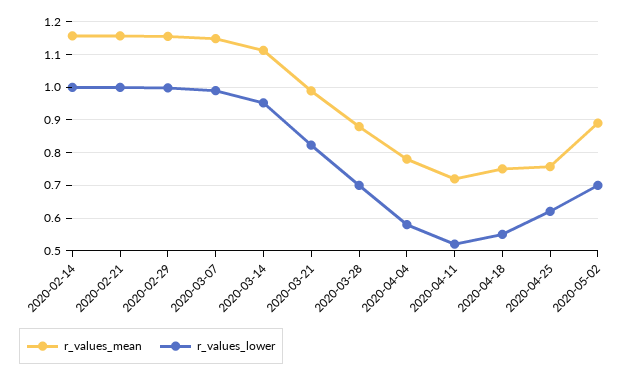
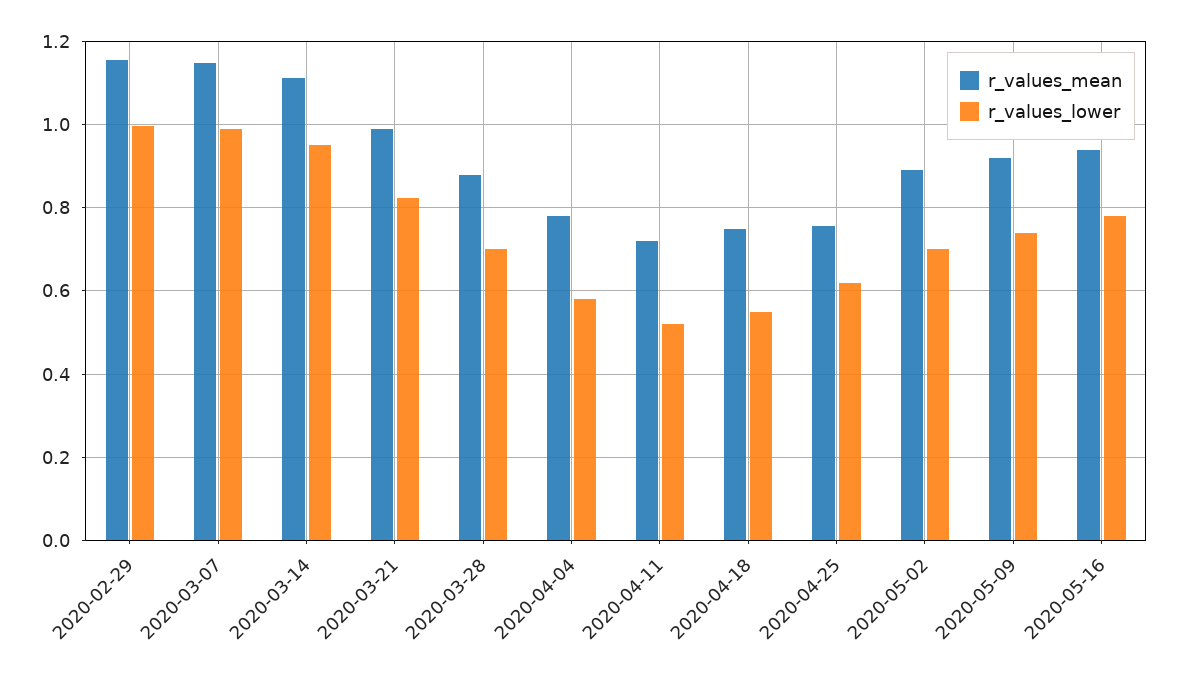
r_values_mean, 2020-02-14: 1.16 -> none
r_values_lower, 2020-02-14: 1 -> none
r_values_mean, 2020-02-21: 1.16 -> none
r_values_lower, 2020-02-21: 1 -> none
r_values_mean, 2020-05-09: none -> 0.92
r_values_lower, 2020-05-09: none -> 0.74
r_values_mean, 2020-05-16: none -> 0.94
r_values_lower, 2020-05-16: none -> 0.78

